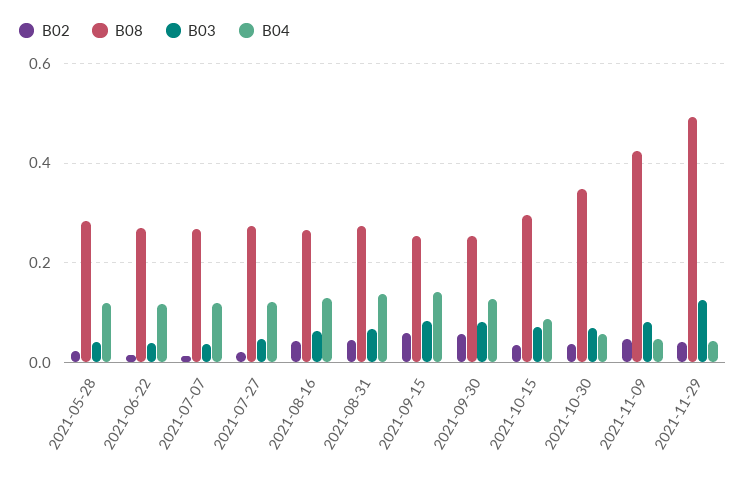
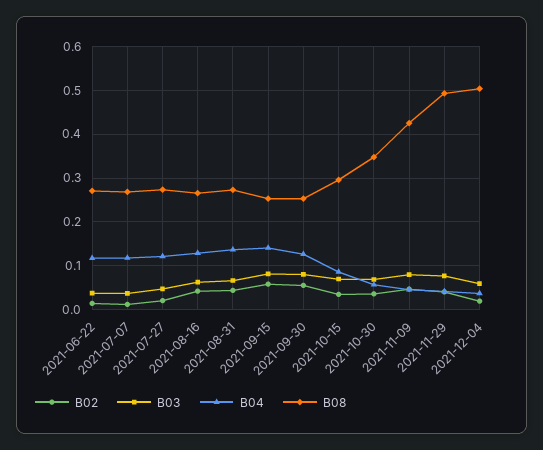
B02, 2021-05-28: 0.02 -> none
B08, 2021-05-28: 0.28 -> none
B03, 2021-05-28: 0.04 -> none
B04, 2021-05-28: 0.12 -> none
B03, 2021-11-29: 0.12 -> 0.08
B02, 2021-12-04: none -> 0.02
B03, 2021-12-04: none -> 0.06
B04, 2021-12-04: none -> 0.04
B08, 2021-12-04: none -> 0.5

